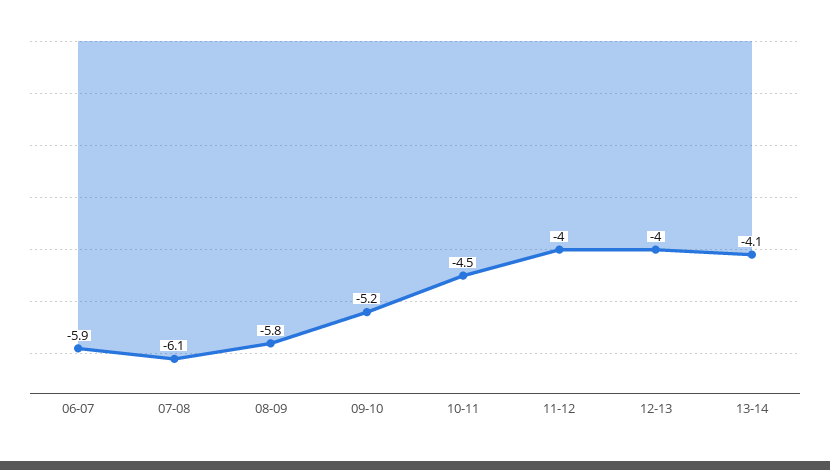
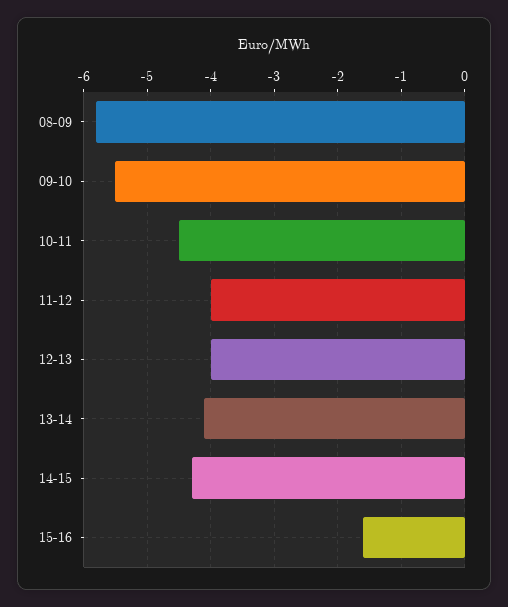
06-07: -5.9 -> none
07-08: -6.1 -> none
09-10: -5.2 -> -5.5
14-15: none -> -4.3
15-16: none -> -1.6

